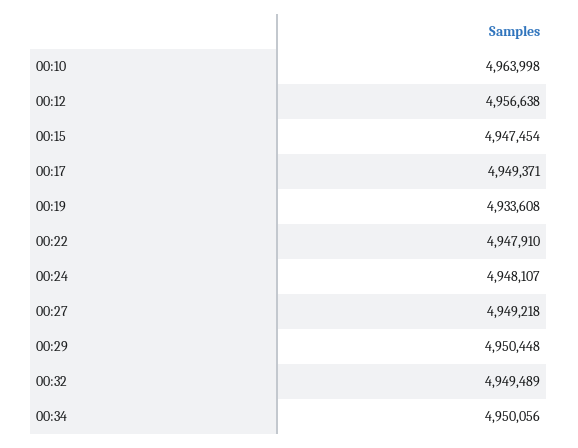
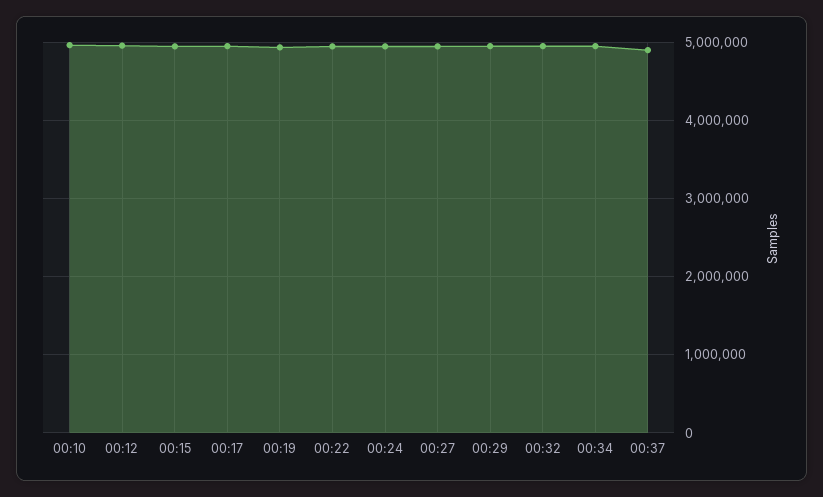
00:37: none -> 4900000

